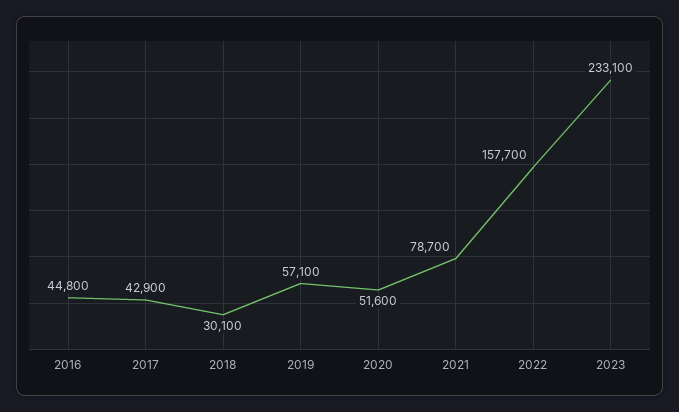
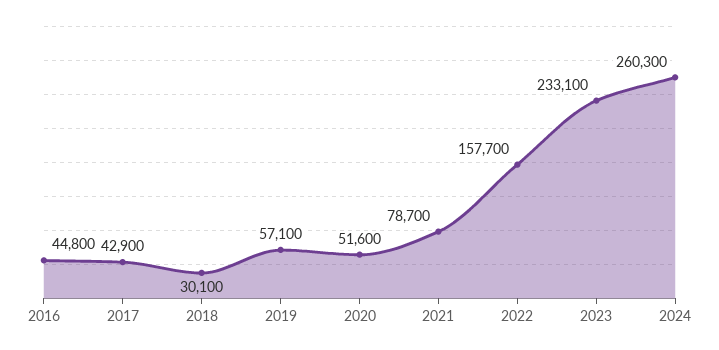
2024: none -> 260300

